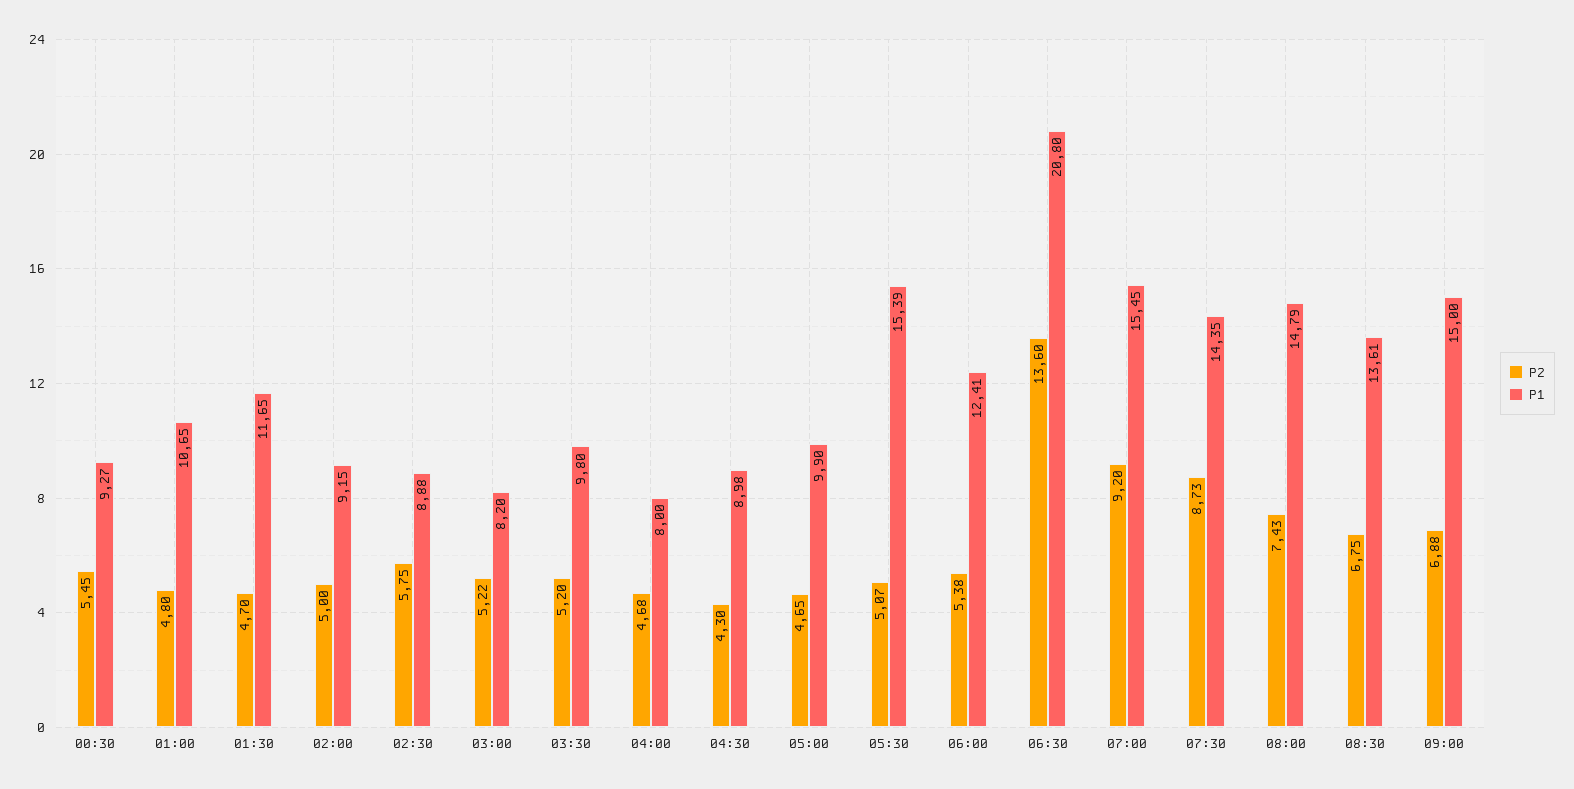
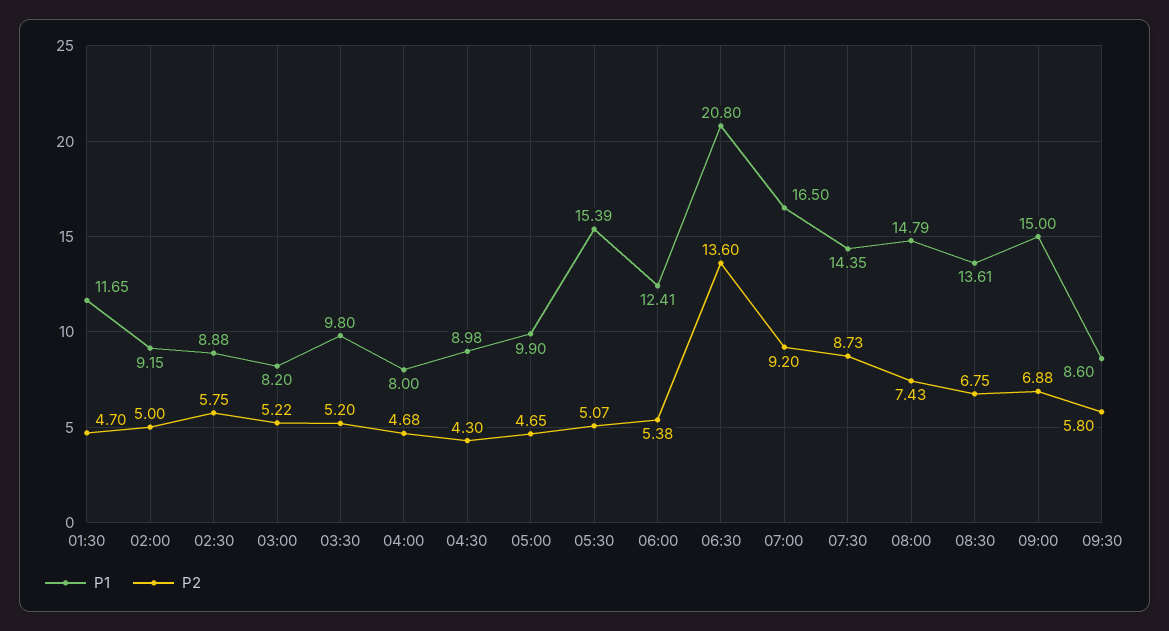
P2, 00:30: 5.45 -> none
P1, 00:30: 9.27 -> none
P2, 01:00: 4.8 -> none
P1, 01:00: 10.65 -> none
P1, 07:00: 15.45 -> 16.5
P1, 09:30: none -> 8.6
P2, 09:30: none -> 5.8

